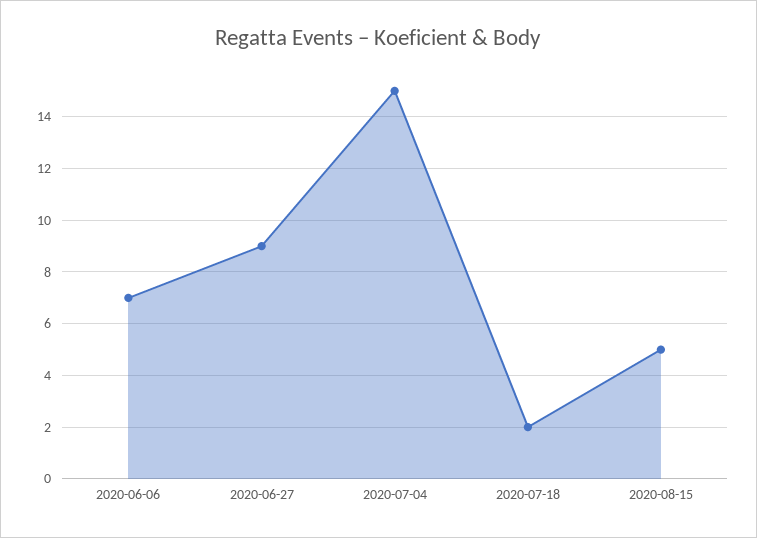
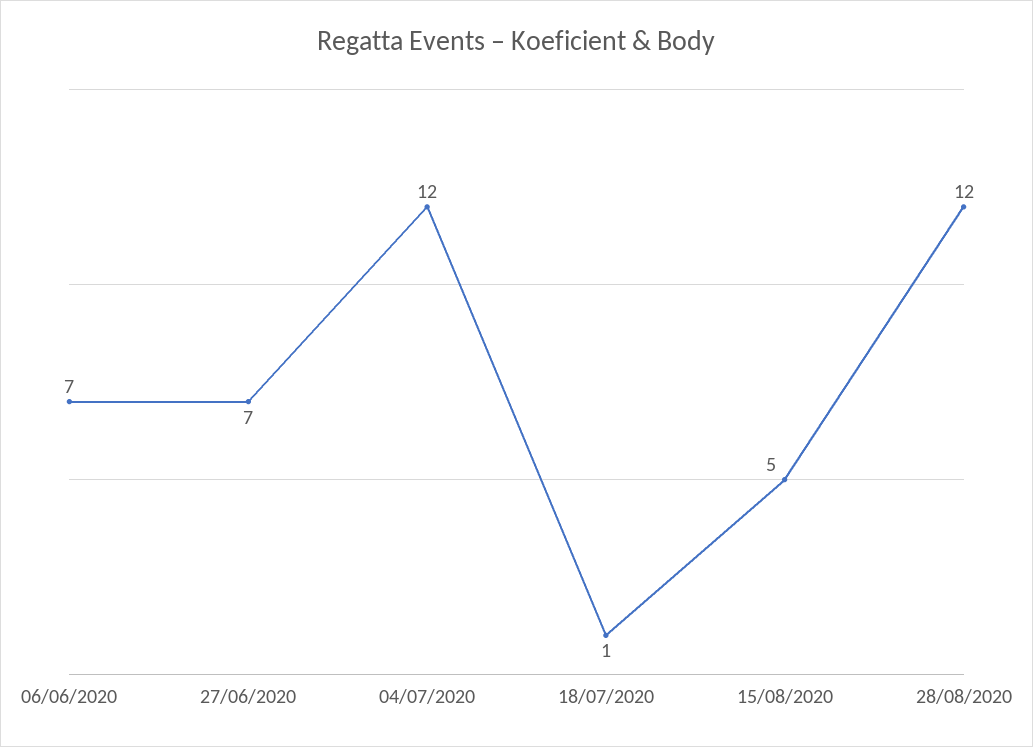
2020-06-27: 9 -> 7
2020-07-04: 15 -> 12
2020-07-18: 2 -> 1
28/08/2020: none -> 12

